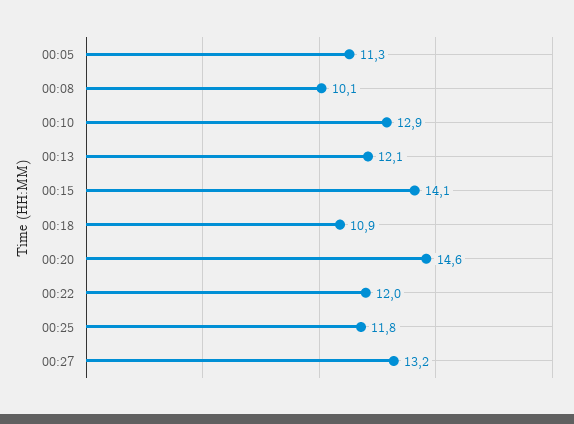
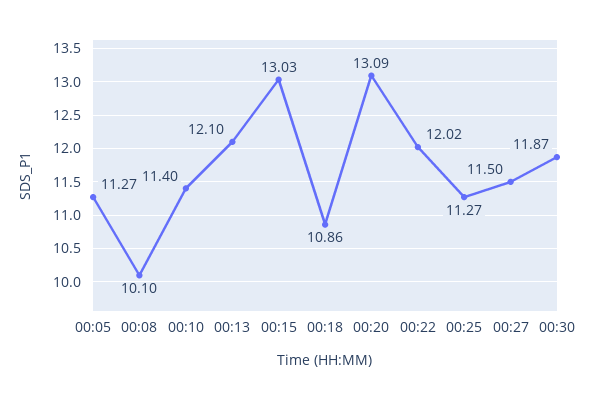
00:10: 12.9 -> 11.4
00:15: 14.1 -> 13.03
00:20: 14.6 -> 13.09
00:25: 11.8 -> 11.27
00:27: 13.2 -> 11.5
00:30: none -> 11.87

